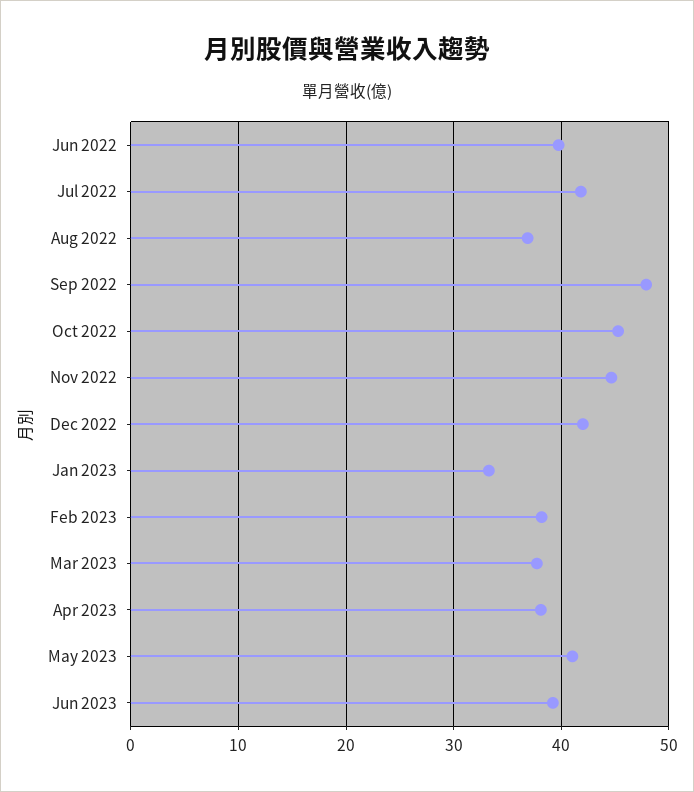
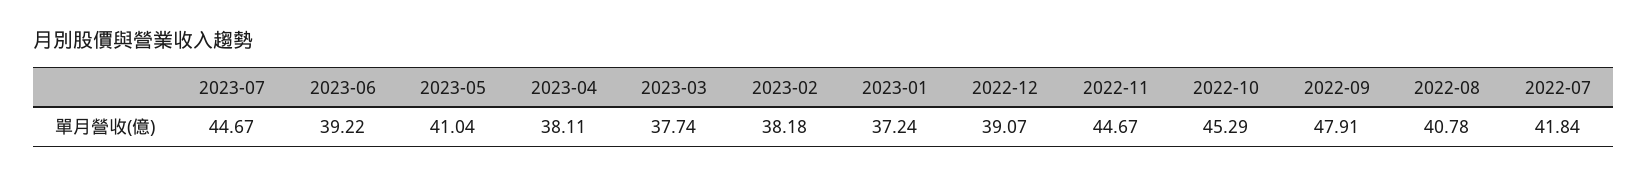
Jun 2022: 40 -> none
Aug 2022: 37 -> 40.78
Dec 2022: 42 -> 39.07
Jan 2023: 33 -> 37.24
2023-07: none -> 44.67

